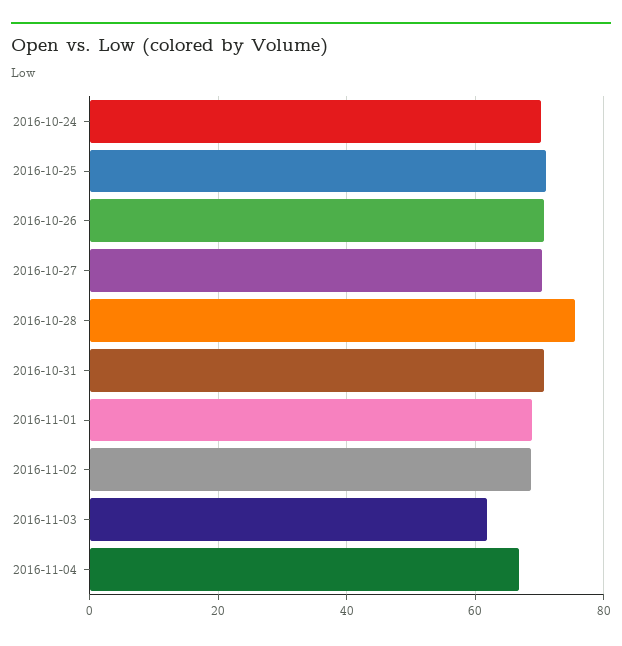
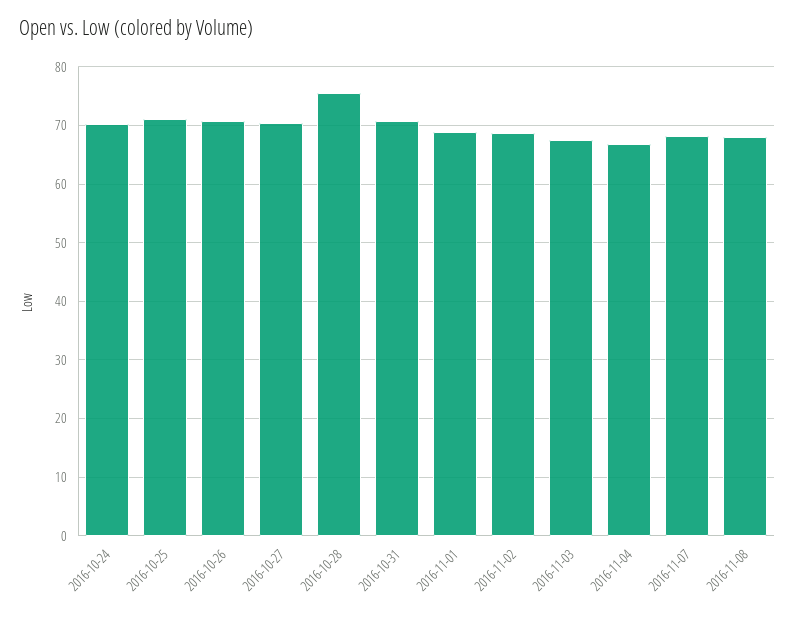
2016-11-03: 62 -> 68
2016-11-07: none -> 68
2016-11-08: none -> 68

